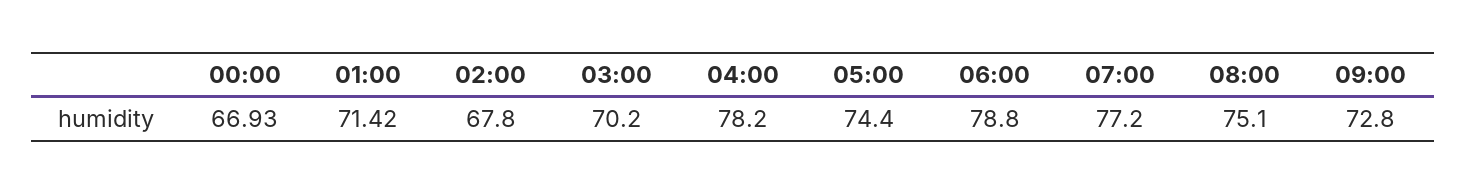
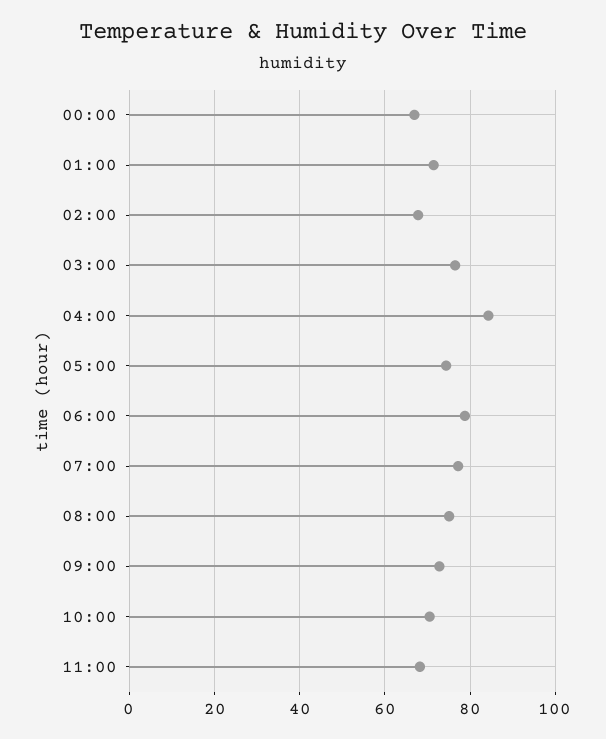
03:00: 70.2 -> 76
04:00: 78.2 -> 84
10:00: none -> 70
11:00: none -> 68

